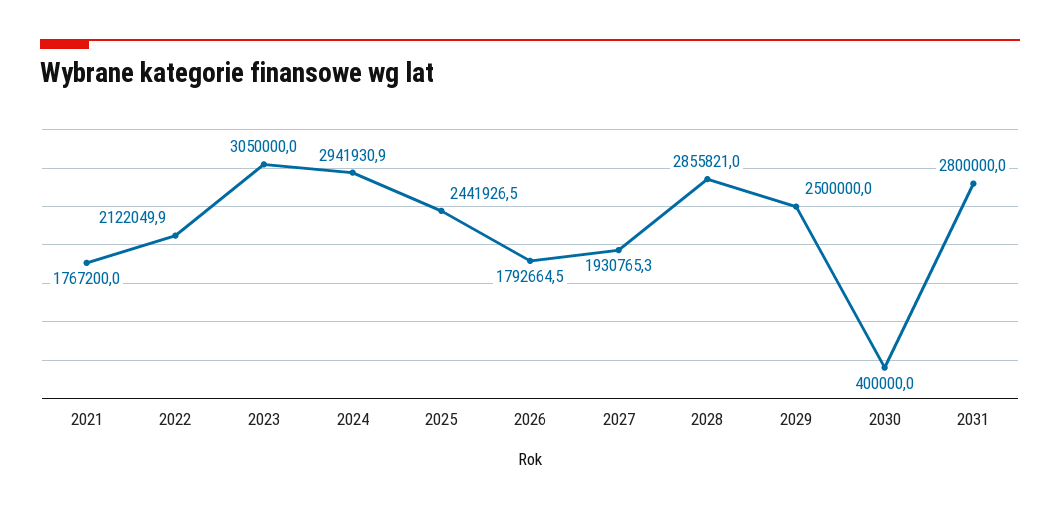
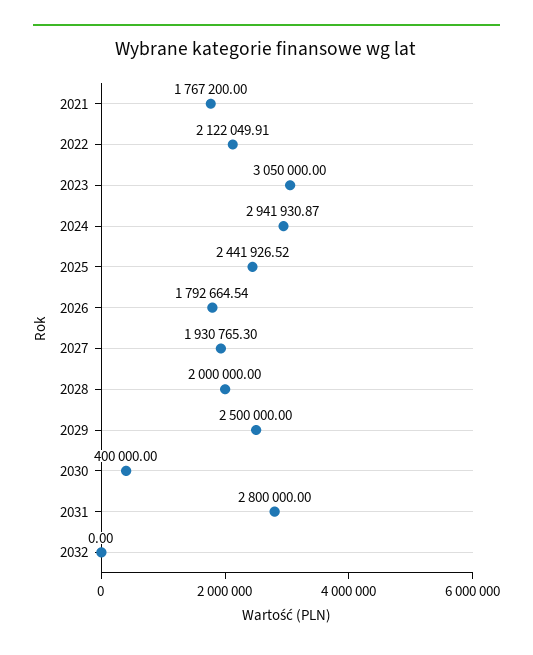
2028: 2855821 -> 2000000
2032: none -> 0

